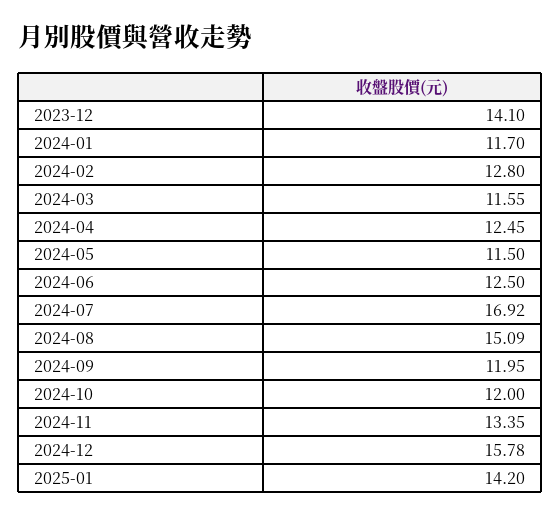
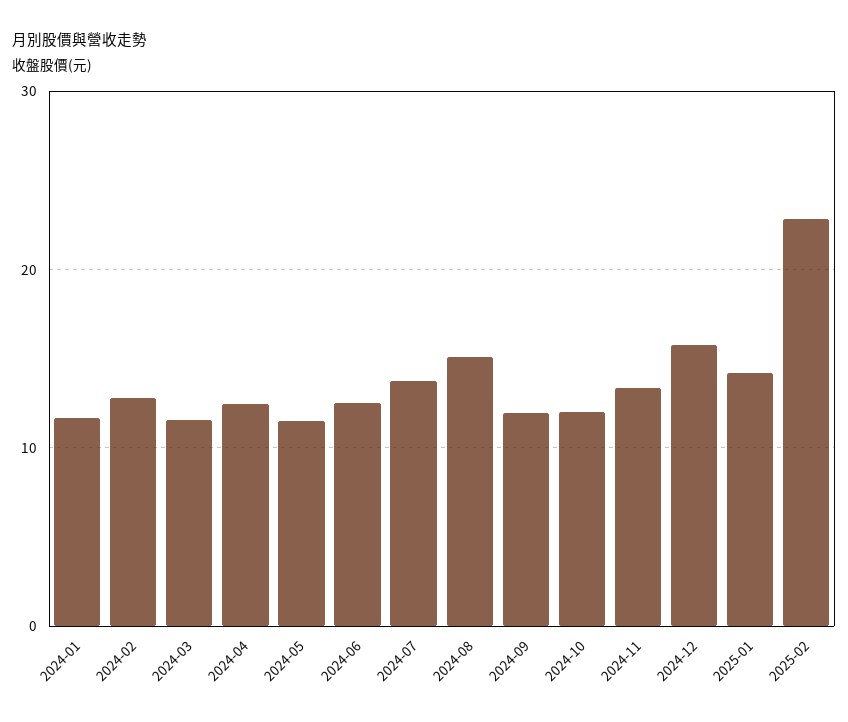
2023-12: 14.1 -> none
2024-07: 16.92 -> 14
2025-02: none -> 23

